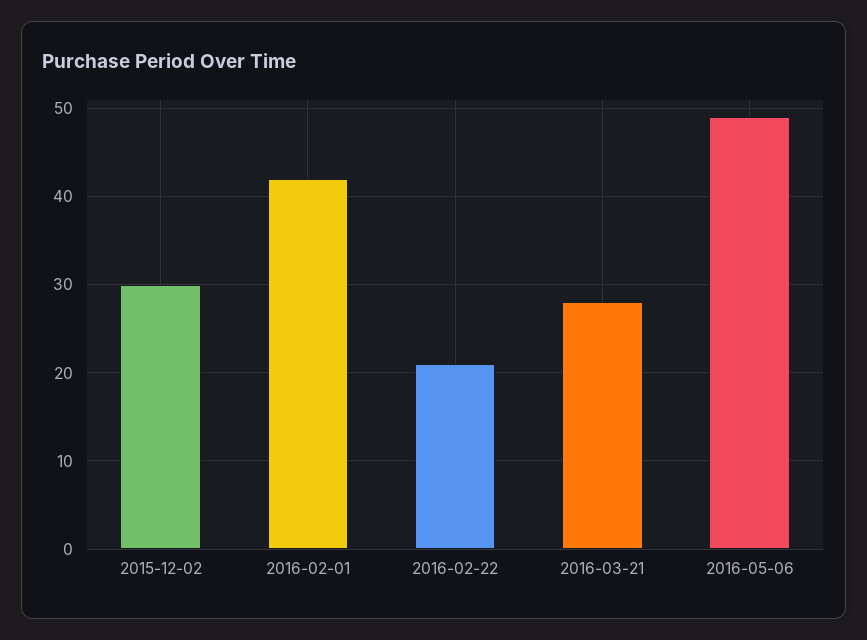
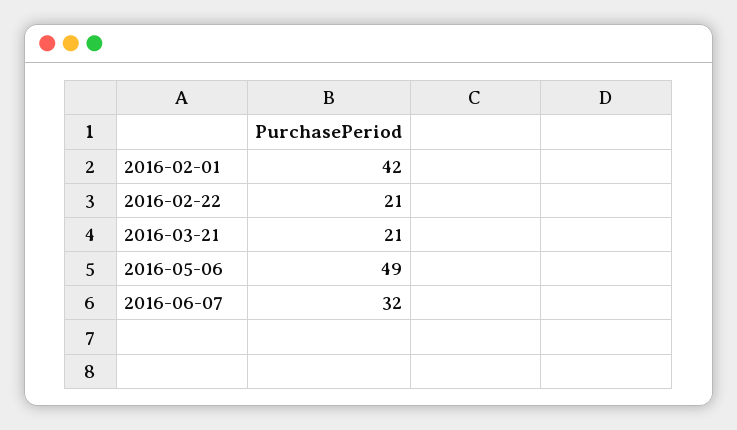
2015-12-02: 30 -> none
2016-03-21: 28 -> 21
2016-06-07: none -> 32

